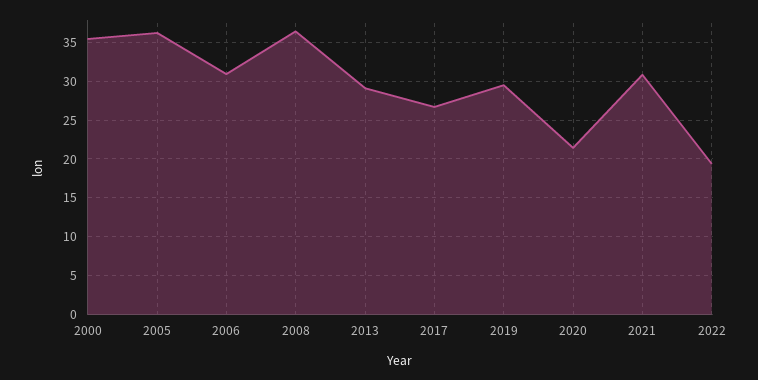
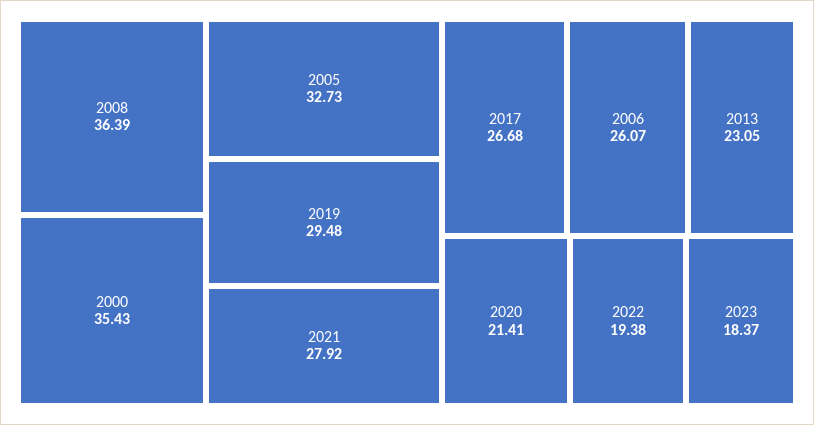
2005: 36 -> 32.73
2006: 31 -> 26.07
2013: 29 -> 23.05
2021: 31 -> 27.92
2023: none -> 18.37

